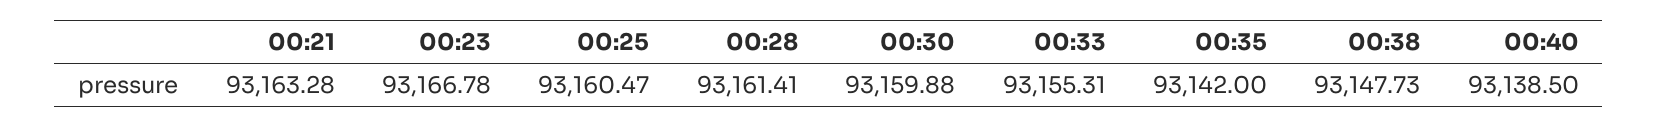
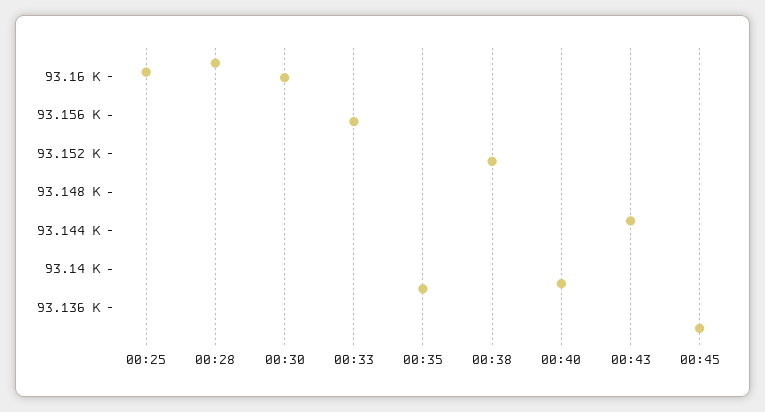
00:21: 93163.28 -> none
00:23: 93166.78 -> none
00:35: 93142 -> 93138
00:38: 93147.73 -> 93151
00:43: none -> 93145
00:45: none -> 93134

